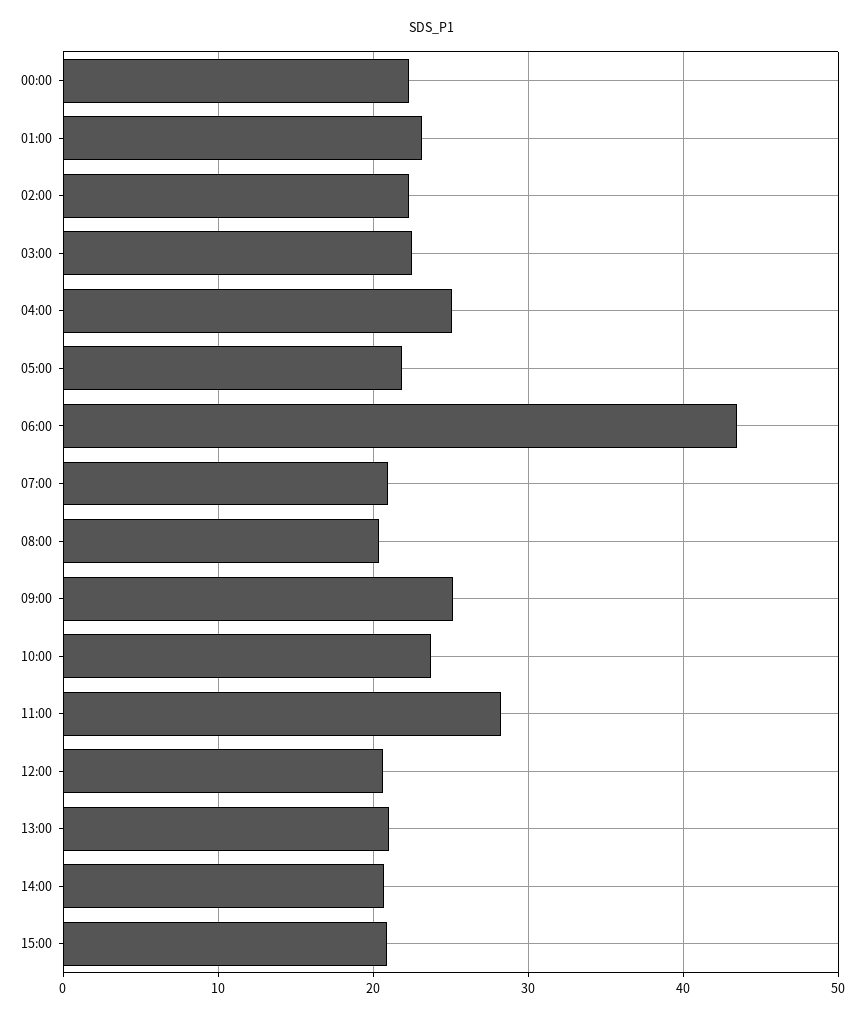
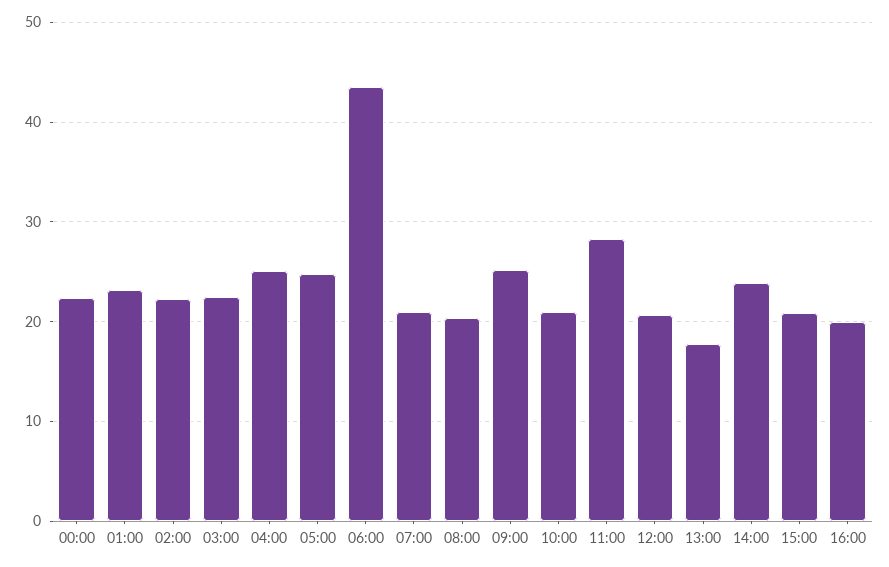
05:00: 22 -> 25
10:00: 24 -> 21
13:00: 21 -> 18
14:00: 21 -> 24
16:00: none -> 20

